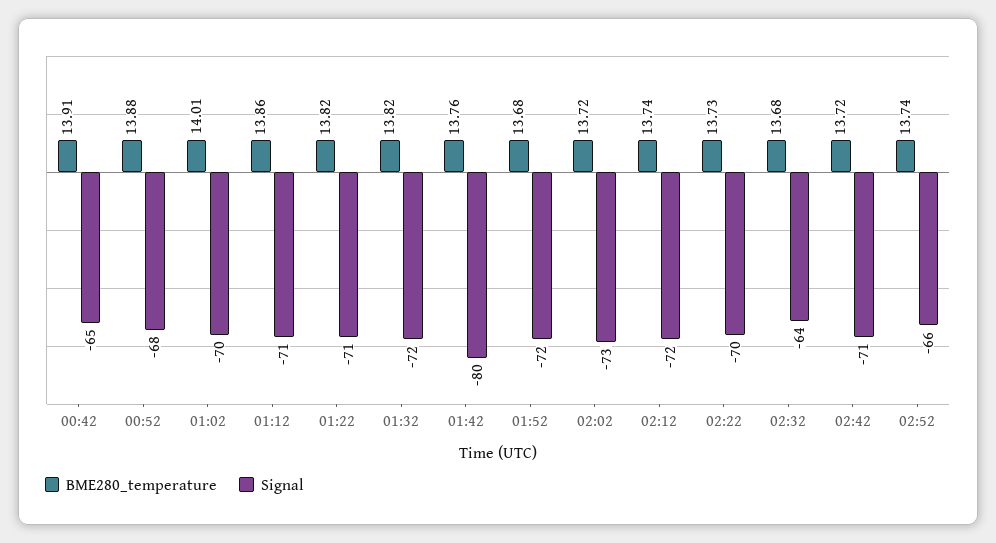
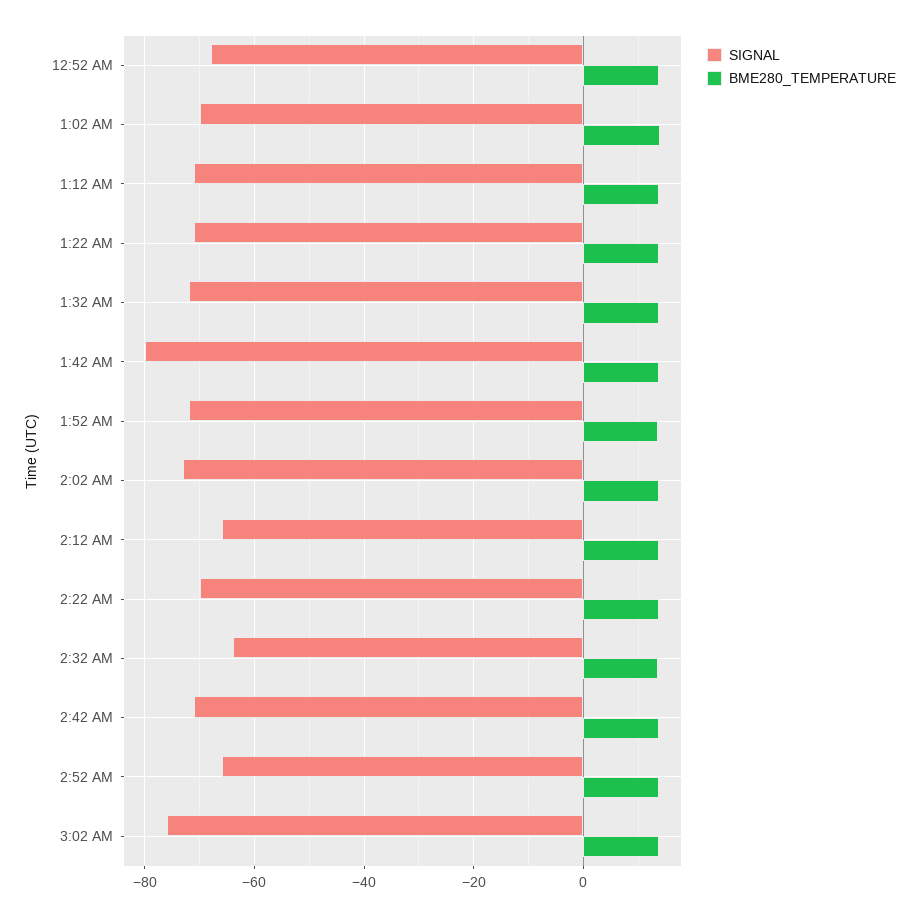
BME280_temperature, 00:42: 13.91 -> none
Signal, 00:42: -65 -> none
Signal, 02:12: -72 -> -66
Signal, 3:02 AM: none -> -76
BME280_temperature, 3:02 AM: none -> 14

